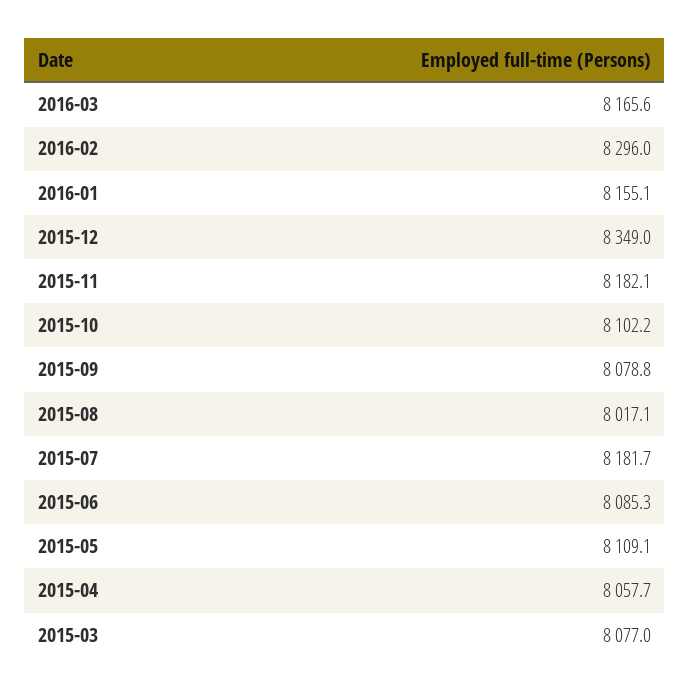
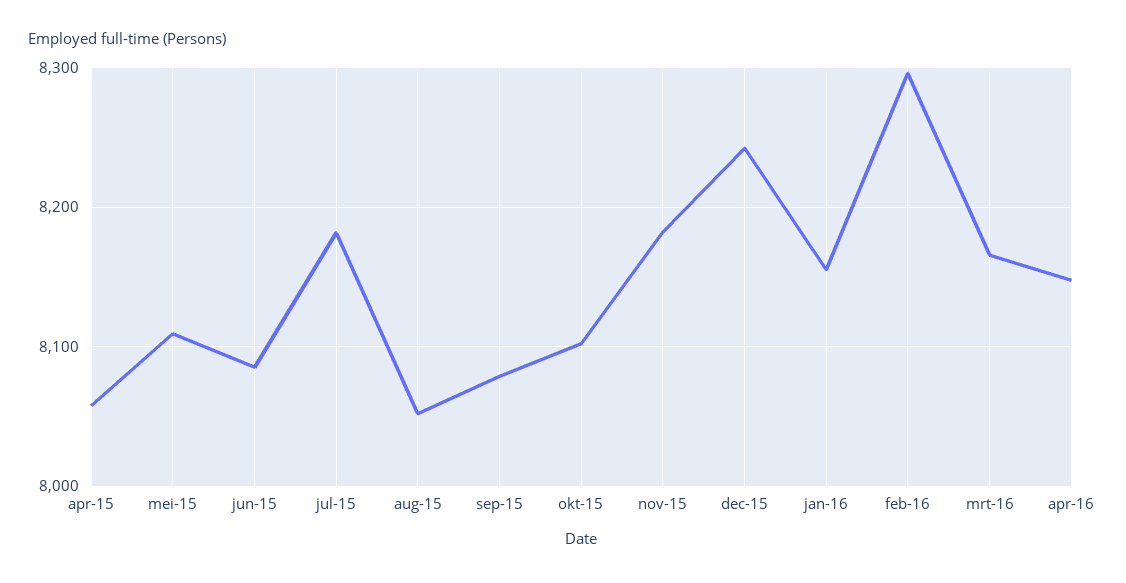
2015-12: 8349 -> 8240
2015-08: 8017.1 -> 8050
2015-03: 8077 -> none
apr-16: none -> 8150

